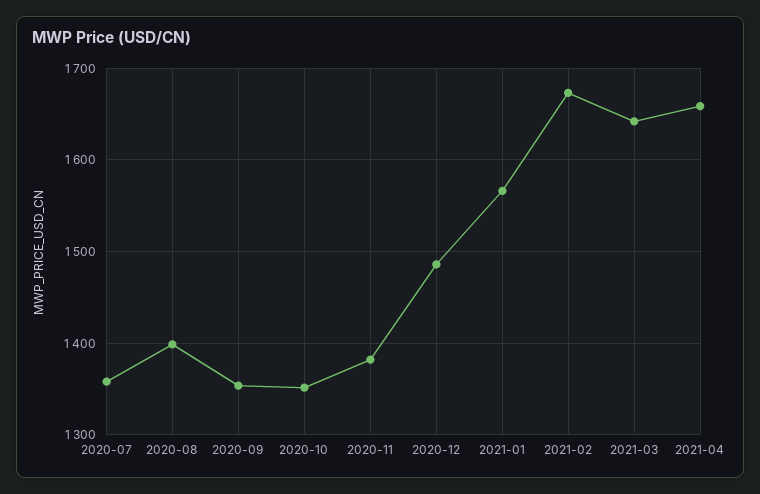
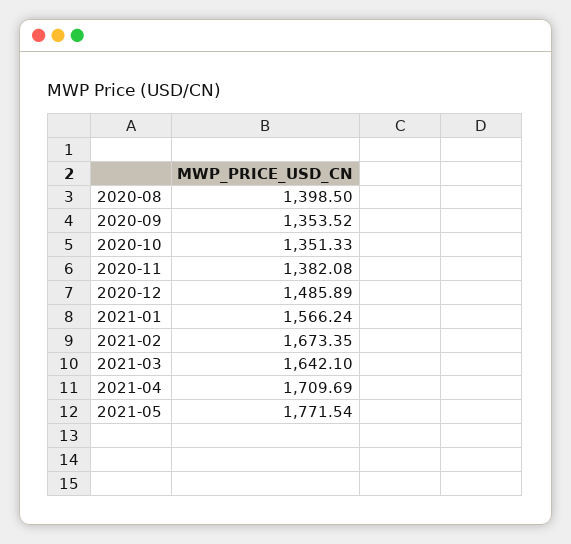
2020-07: 1360 -> none
2021-04: 1660 -> 1709.69
2021-05: none -> 1771.54

